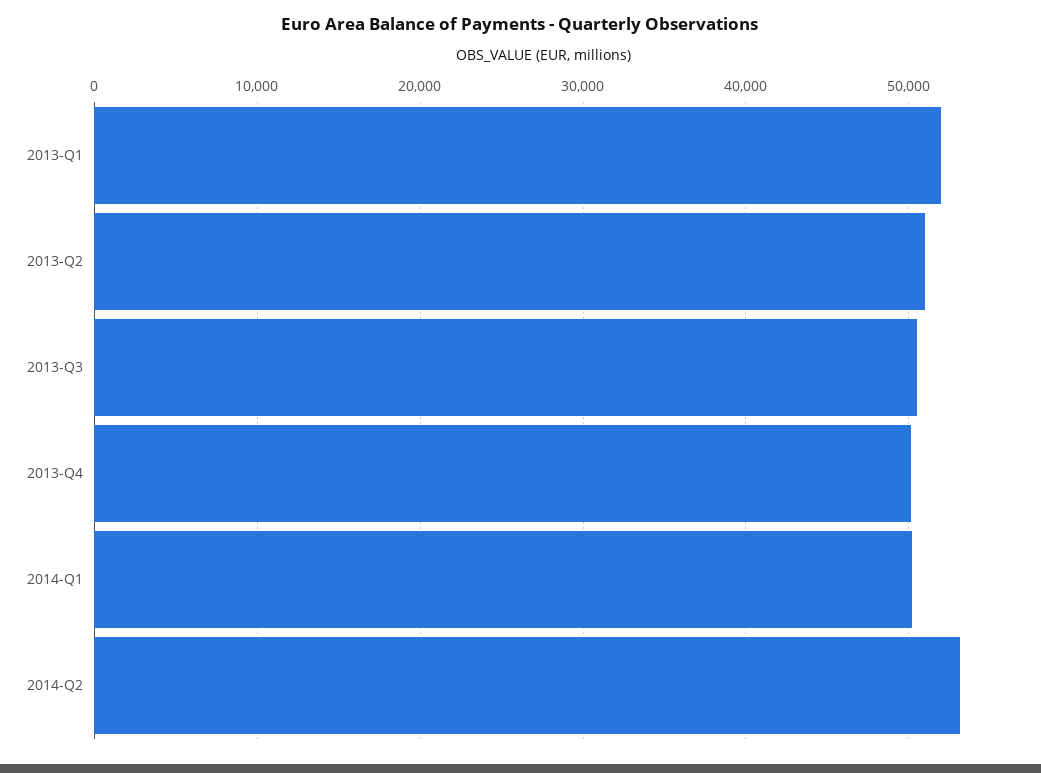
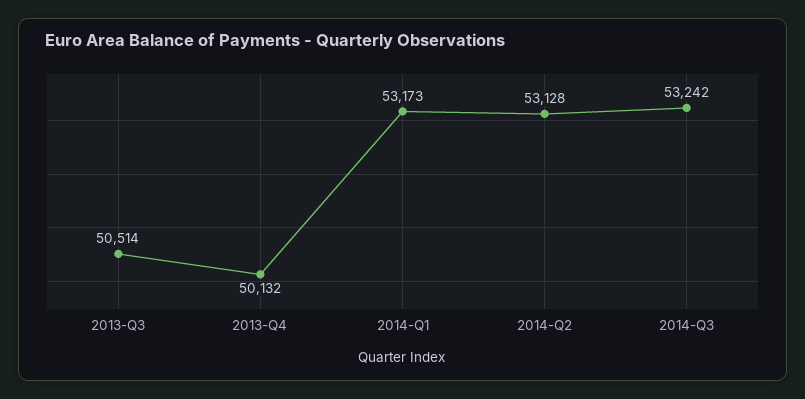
2013-Q1: 52000 -> none
2013-Q2: 51000 -> none
2014-Q1: 50000 -> 53173
2014-Q3: none -> 53242

